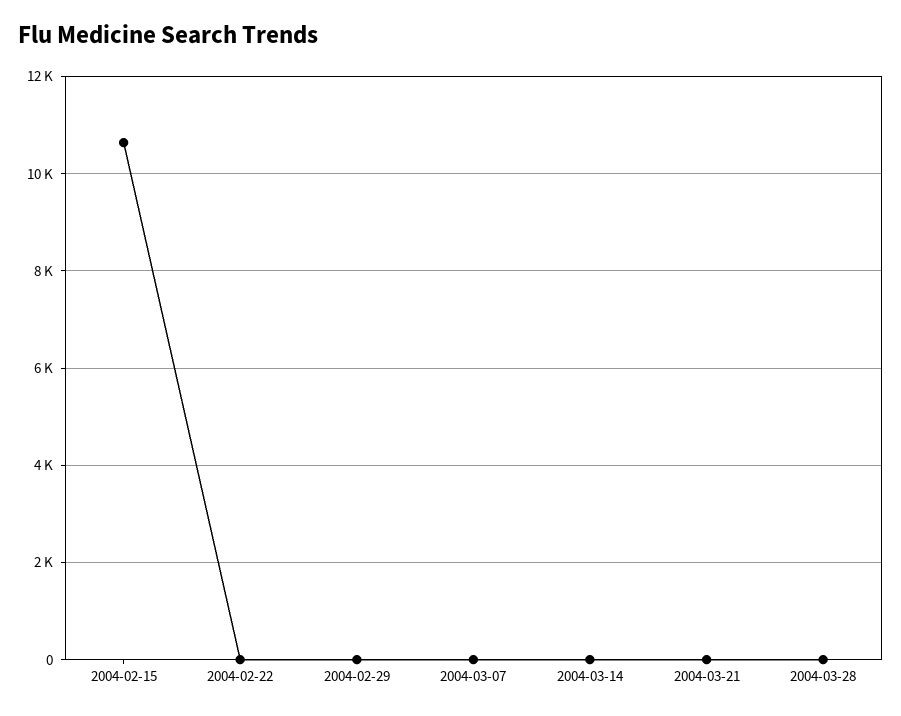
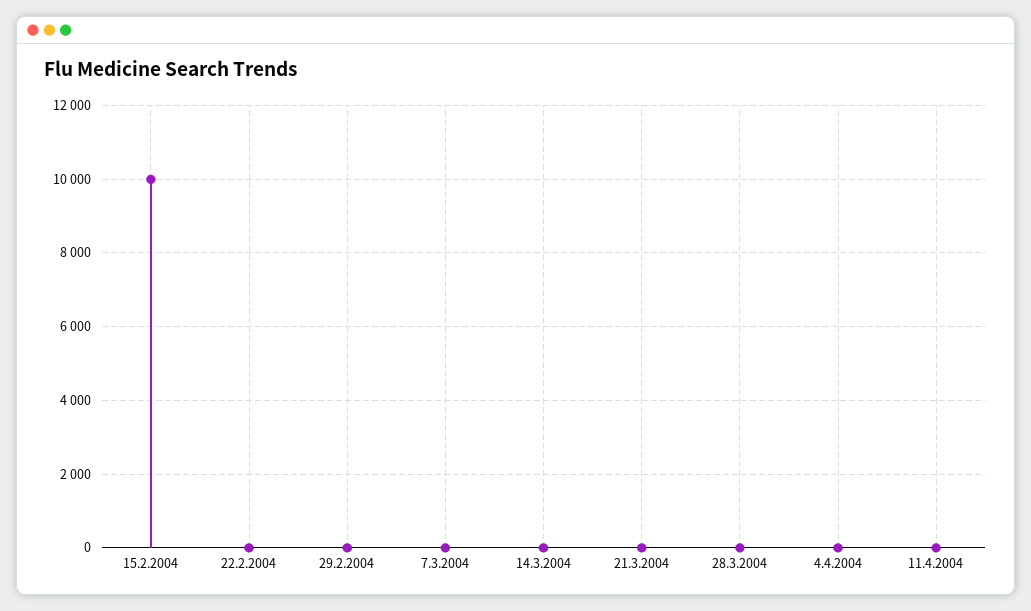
2004-02-15: 10600 -> 10000
4.4.2004: none -> 0
11.4.2004: none -> 0

